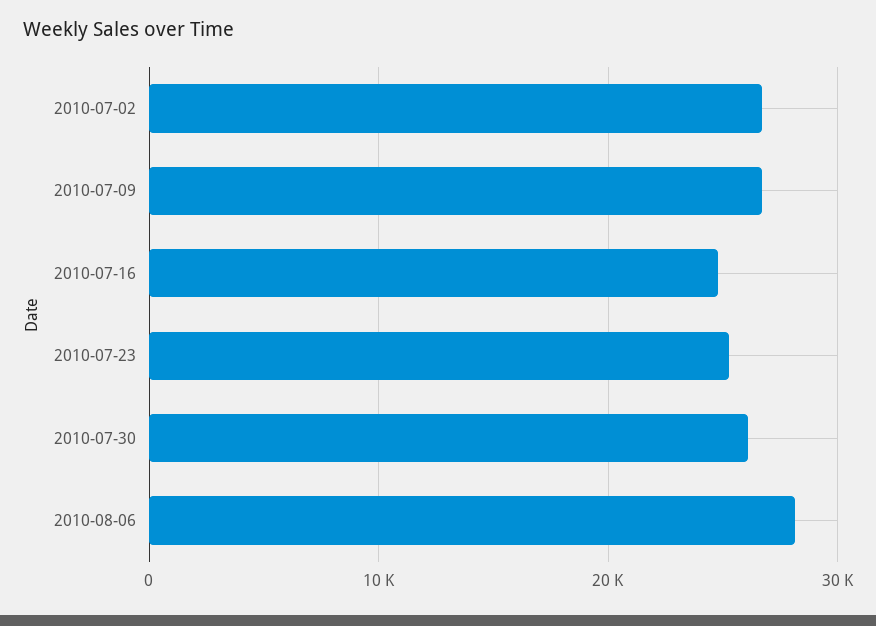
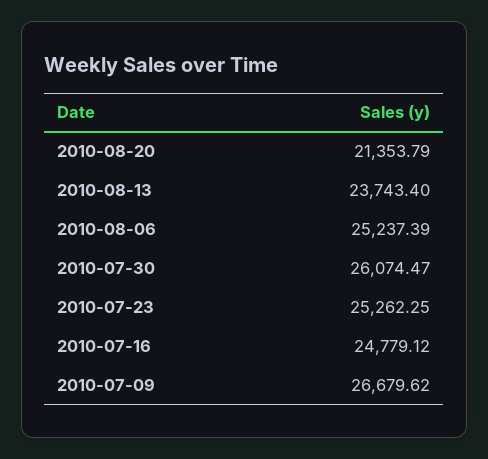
2010-07-02: 27000 -> none
2010-08-06: 28000 -> 25237.39
2010-08-20: none -> 21353.79
2010-08-13: none -> 23743.4

